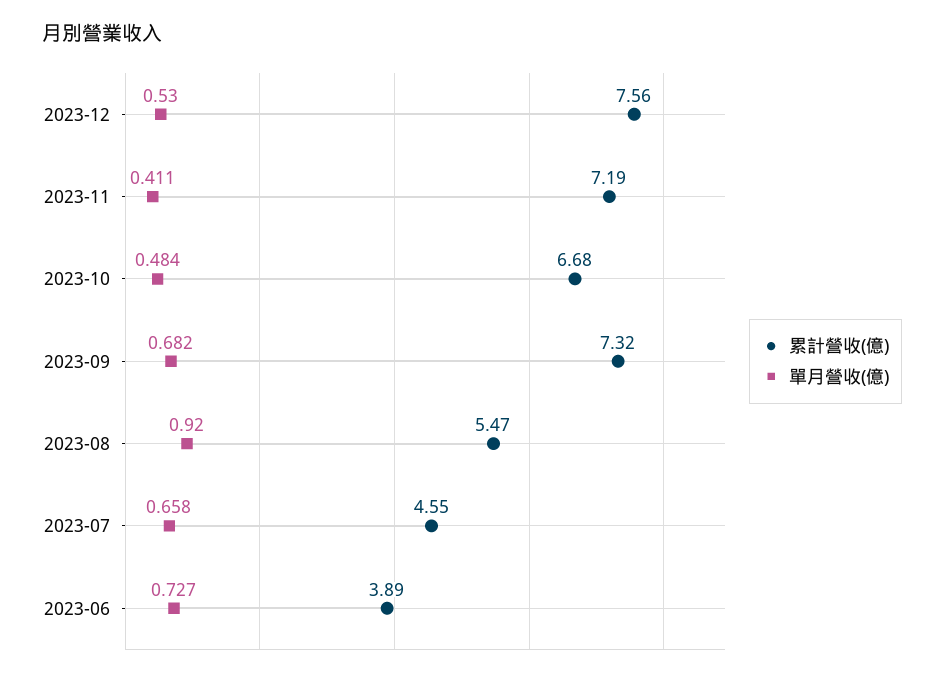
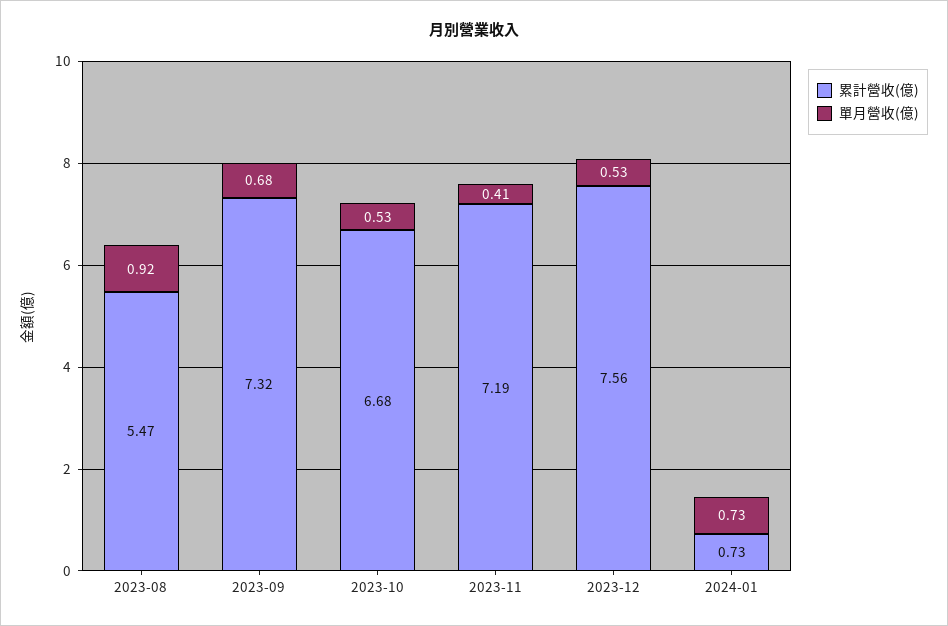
單月營收(億), 2023-10: 0.484 -> 0.53
累計營收(億), 2023-07: 4.55 -> none
單月營收(億), 2023-07: 0.658 -> none
累計營收(億), 2023-06: 3.89 -> none
單月營收(億), 2023-06: 0.727 -> none
累計營收(億), 2024-01: none -> 0.73
單月營收(億), 2024-01: none -> 0.73

